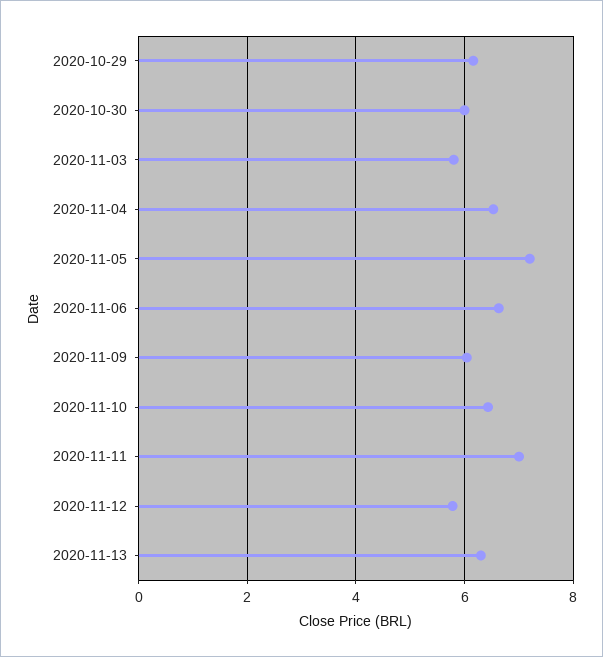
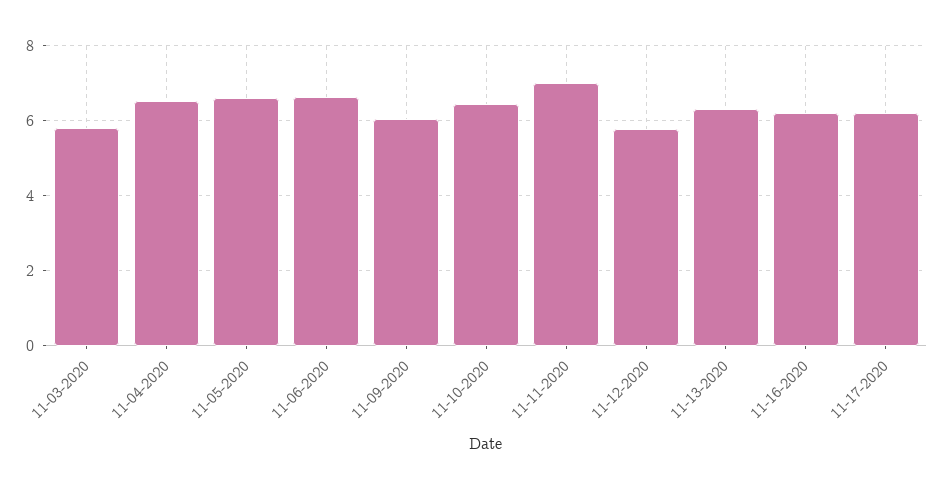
2020-10-29: 6.2 -> none
2020-10-30: 6 -> none
2020-11-05: 7.2 -> 6.6
11-16-2020: none -> 6.2
11-17-2020: none -> 6.2

